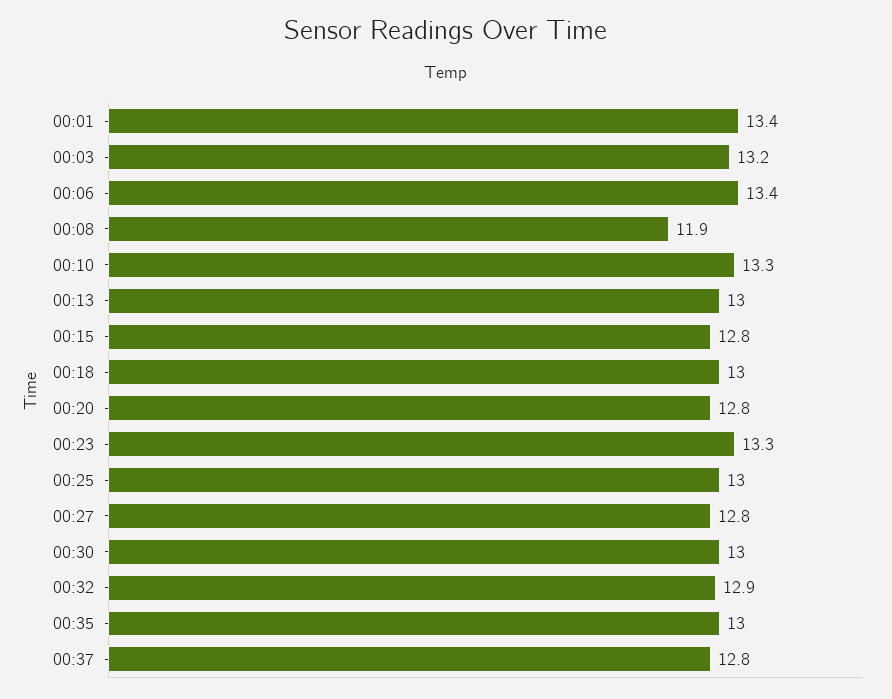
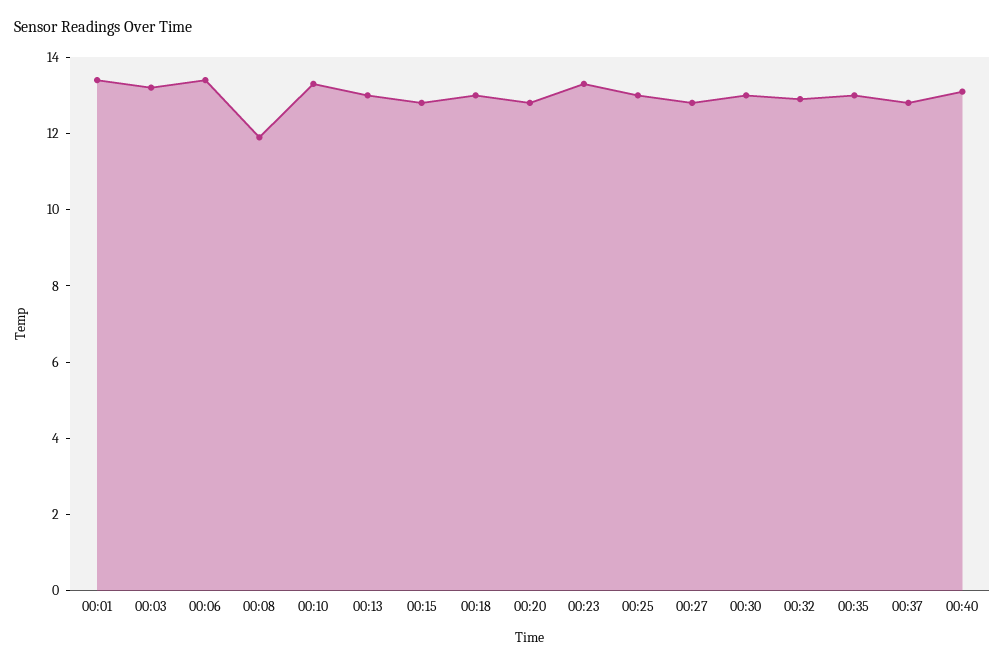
00:40: none -> 13

